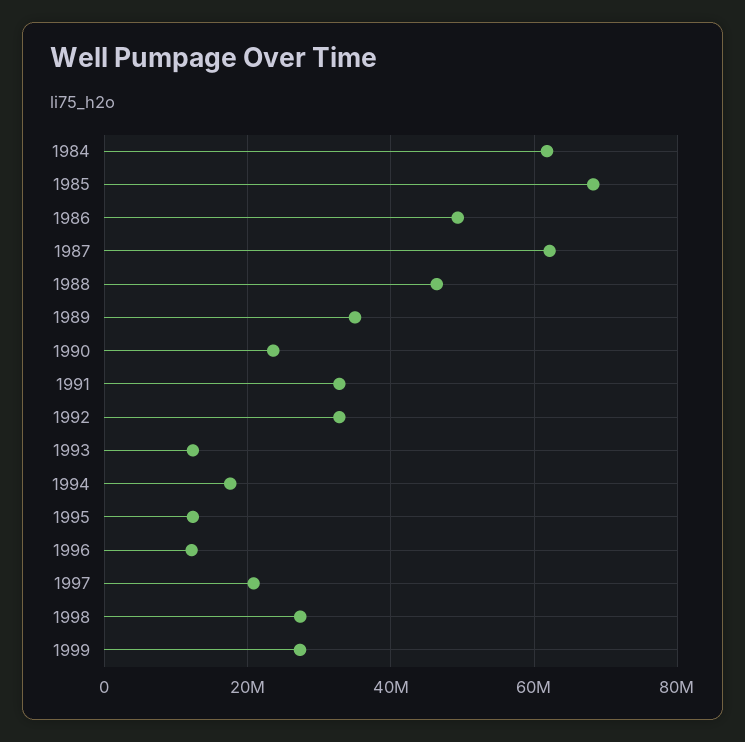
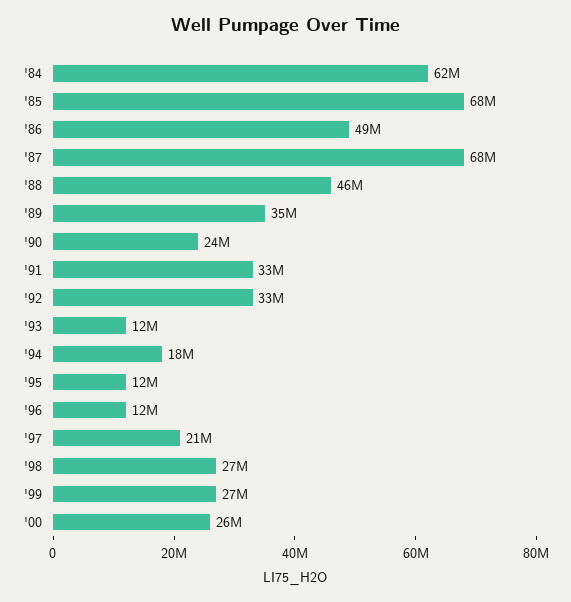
1987: 62000000 -> 68000000
'00: none -> 26000000

